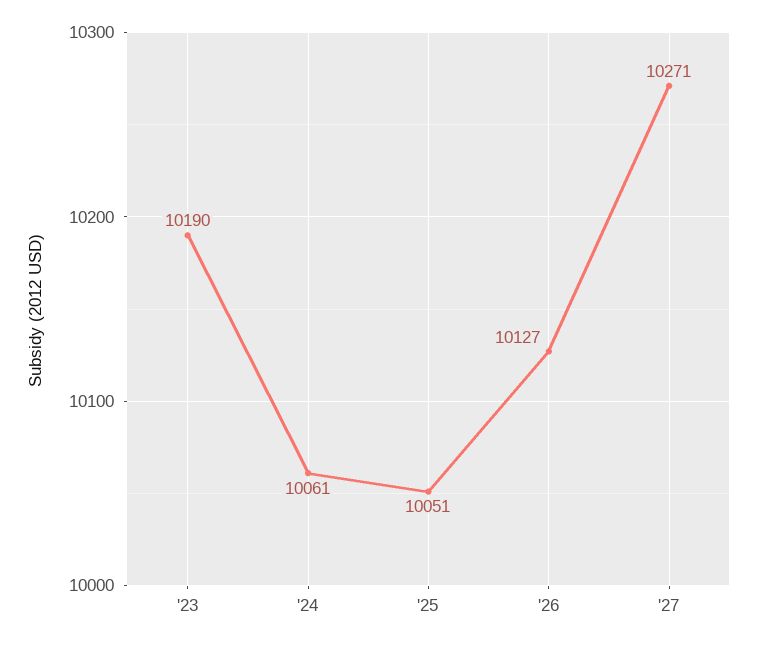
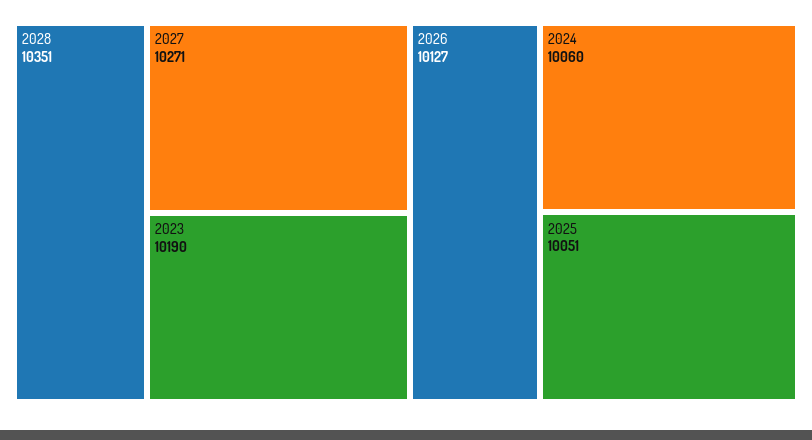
'24: 10061 -> 10060
2028: none -> 10351

